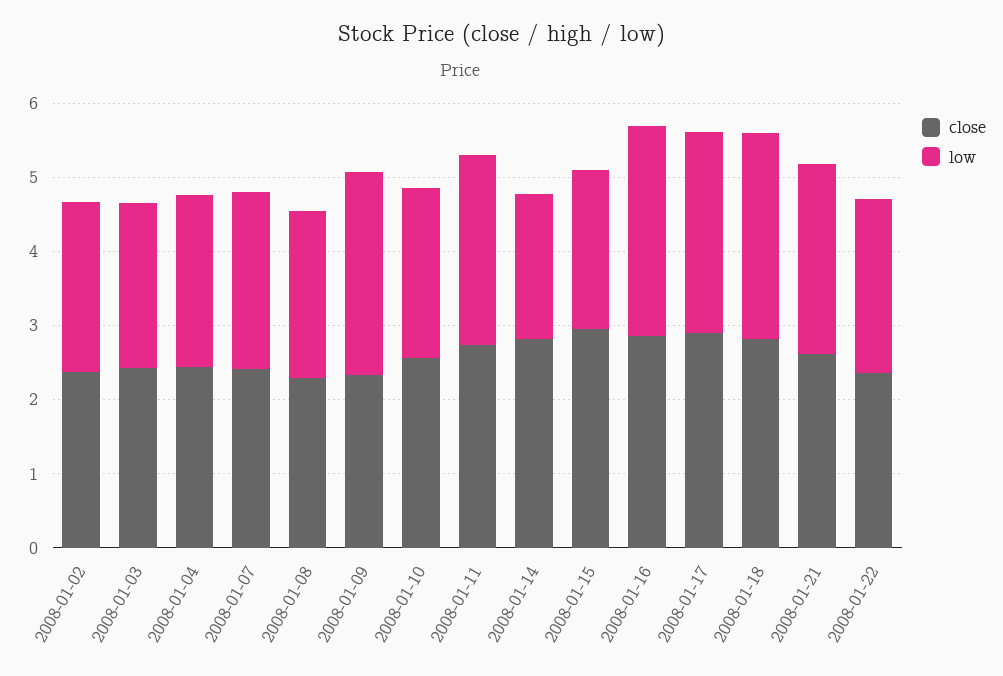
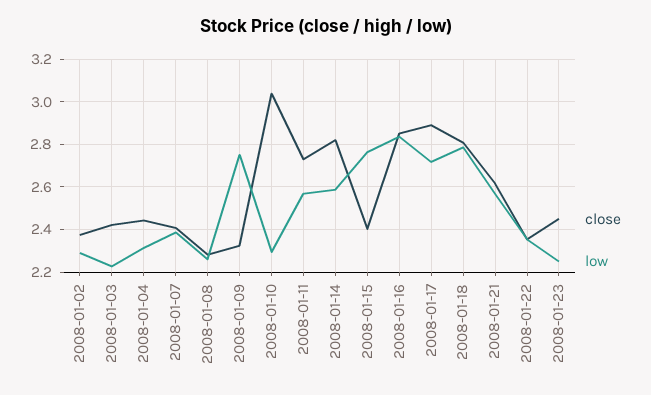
close, 2008-01-10: 2.6 -> 3.05
low, 2008-01-14: 2 -> 2.6
close, 2008-01-15: 3 -> 2.4
low, 2008-01-15: 2.2 -> 2.75
close, 2008-01-23: none -> 2.45
low, 2008-01-23: none -> 2.25

